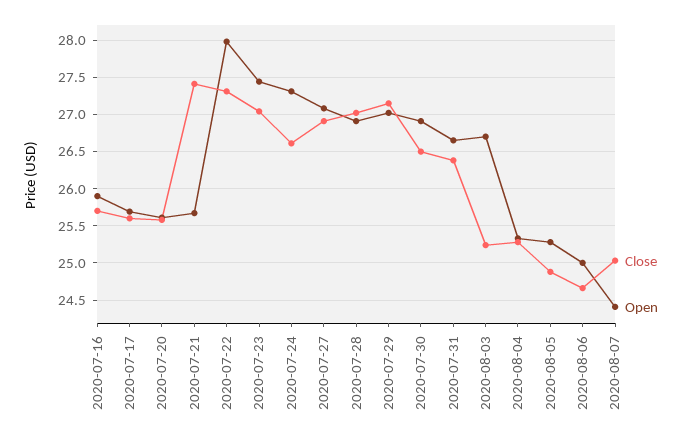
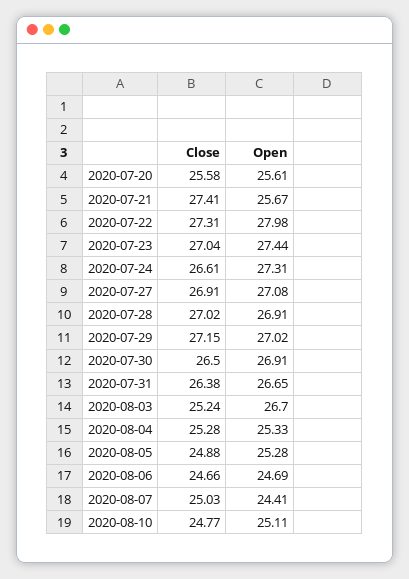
Close, 2020-07-16: 25.7 -> none
Open, 2020-07-16: 25.9 -> none
Close, 2020-07-17: 25.6 -> none
Open, 2020-07-17: 25.7 -> none
Open, 2020-08-06: 25 -> 24.69
Close, 2020-08-10: none -> 24.77
Open, 2020-08-10: none -> 25.11

